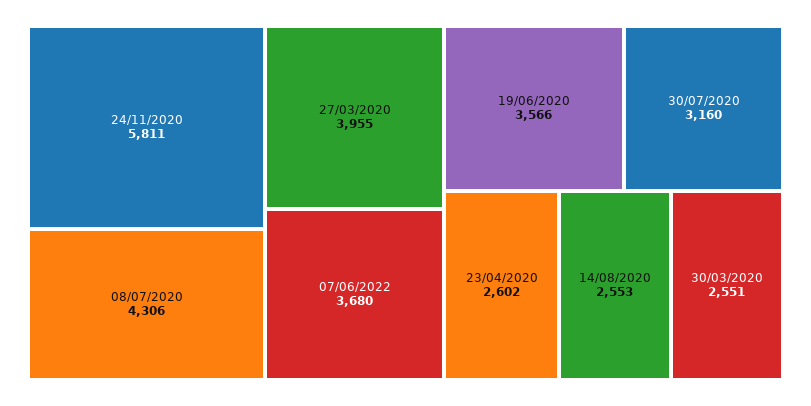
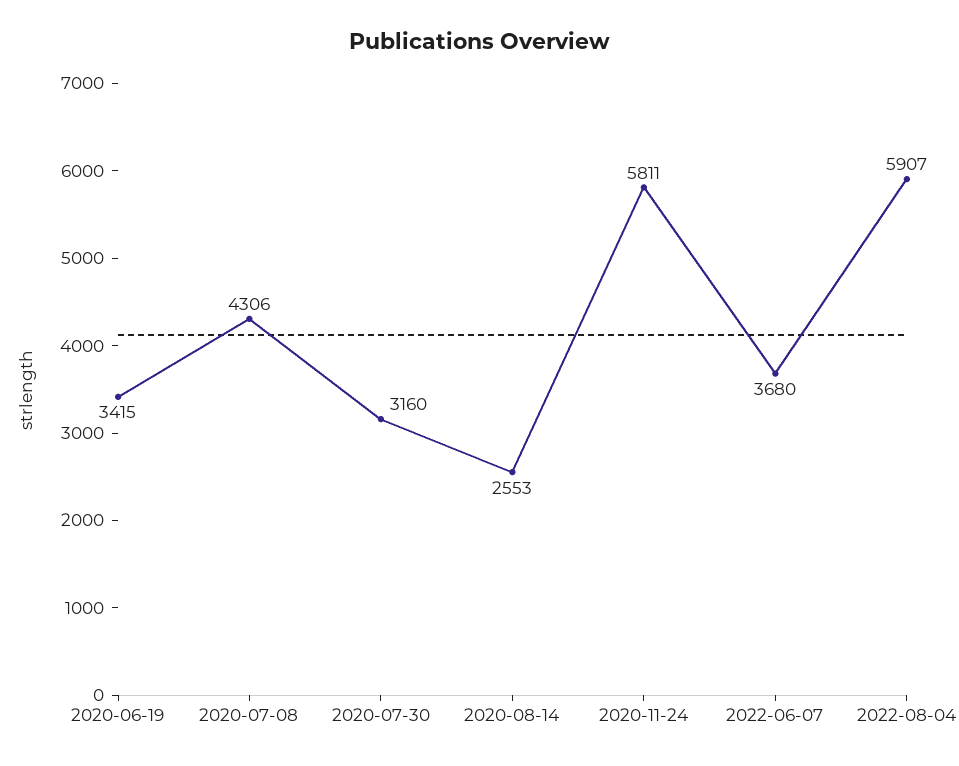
27/03/2020: 3955 -> none
19/06/2020: 3566 -> 3415
23/04/2020: 2602 -> none
30/03/2020: 2551 -> none
2022-08-04: none -> 5907

